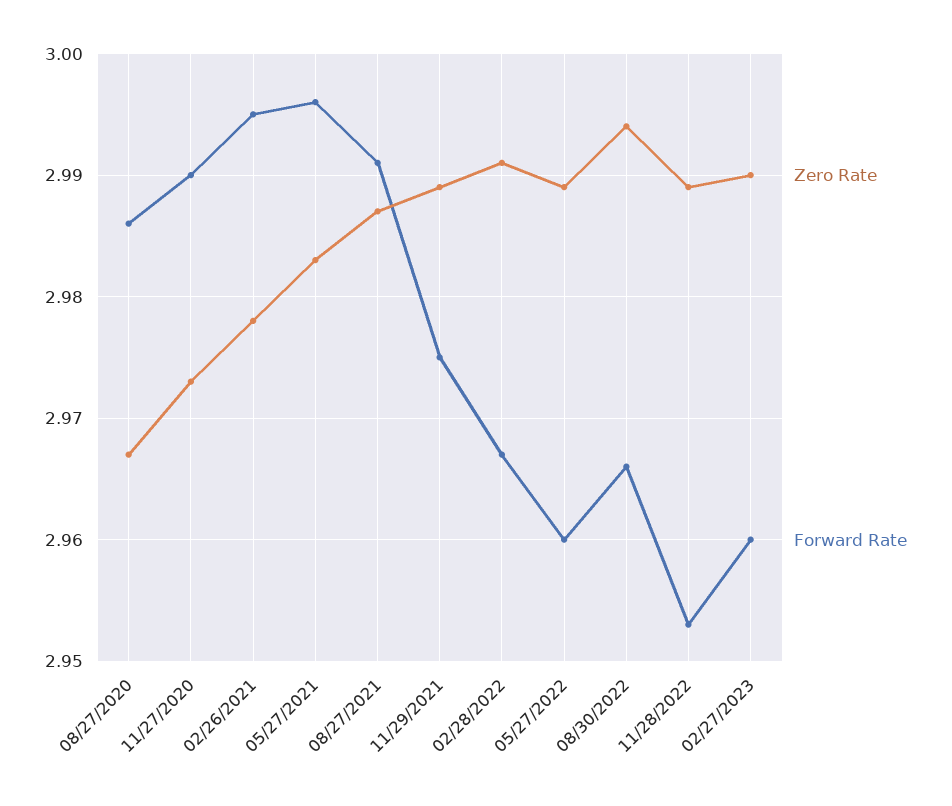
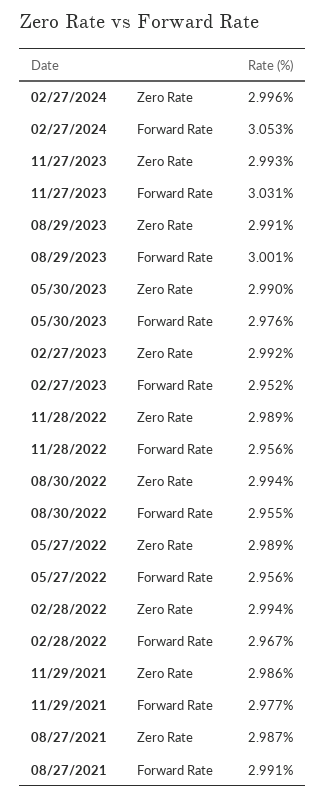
Zero Rate, 08/27/2020: 2.967 -> none
Forward Rate, 08/27/2020: 2.986 -> none
Zero Rate, 11/27/2020: 2.973 -> none
Forward Rate, 11/27/2020: 2.99 -> none
Zero Rate, 02/26/2021: 2.978 -> none
Forward Rate, 02/26/2021: 2.995 -> none
Zero Rate, 05/27/2021: 2.983 -> none
Forward Rate, 05/27/2021: 2.996 -> none
Zero Rate, 11/29/2021: 2.989 -> 2.986
Forward Rate, 11/29/2021: 2.975 -> 2.977
Zero Rate, 02/28/2022: 2.991 -> 2.994
Forward Rate, 05/27/2022: 2.96 -> 2.956
Forward Rate, 08/30/2022: 2.966 -> 2.955
Forward Rate, 11/28/2022: 2.953 -> 2.956
Zero Rate, 02/27/2023: 2.99 -> 2.992
Forward Rate, 02/27/2023: 2.96 -> 2.952
Zero Rate, 02/27/2024: none -> 2.996
Forward Rate, 02/27/2024: none -> 3.053
Zero Rate, 11/27/2023: none -> 2.993
Forward Rate, 11/27/2023: none -> 3.031
Zero Rate, 08/29/2023: none -> 2.991
Forward Rate, 08/29/2023: none -> 3.001
Zero Rate, 05/30/2023: none -> 2.99
Forward Rate, 05/30/2023: none -> 2.976

